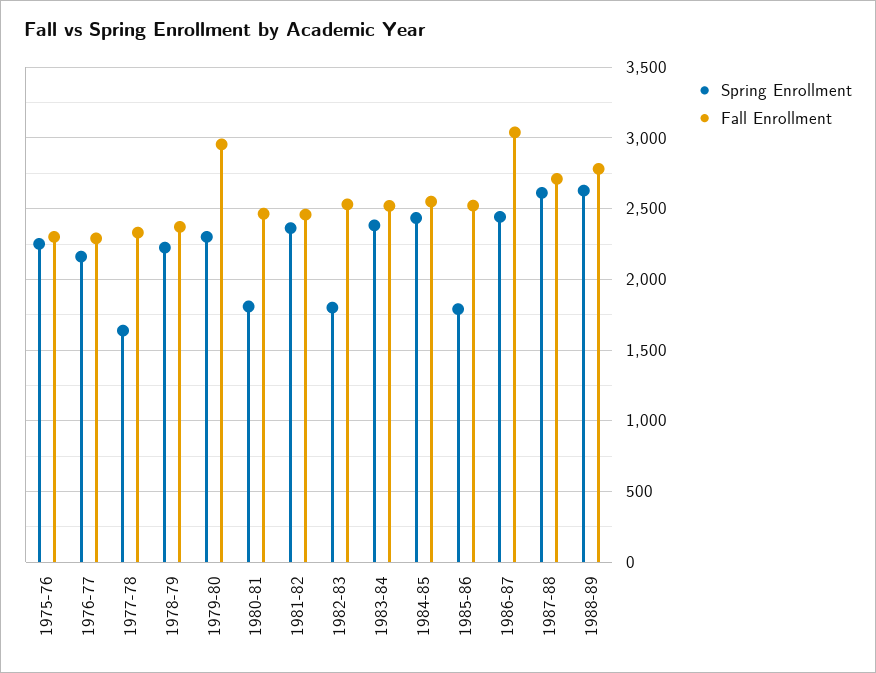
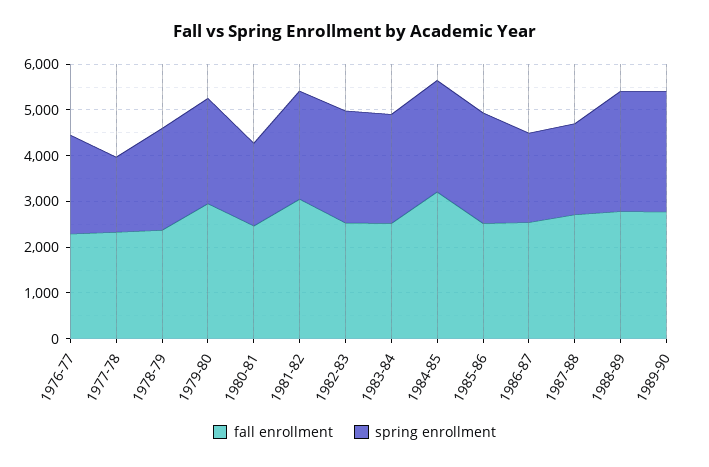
Spring Enrollment, 1975-76: 2250 -> none
Fall Enrollment, 1975-76: 2300 -> none
Fall Enrollment, 1981-82: 2450 -> 3000
Spring Enrollment, 1982-83: 1800 -> 2400
Fall Enrollment, 1984-85: 2550 -> 3200
Spring Enrollment, 1985-86: 1800 -> 2400
Spring Enrollment, 1986-87: 2450 -> 2000
Fall Enrollment, 1986-87: 3050 -> 2600
Spring Enrollment, 1987-88: 2600 -> 2000
Fall Enrollment, 1989-90: none -> 2800
Spring Enrollment, 1989-90: none -> 2600

